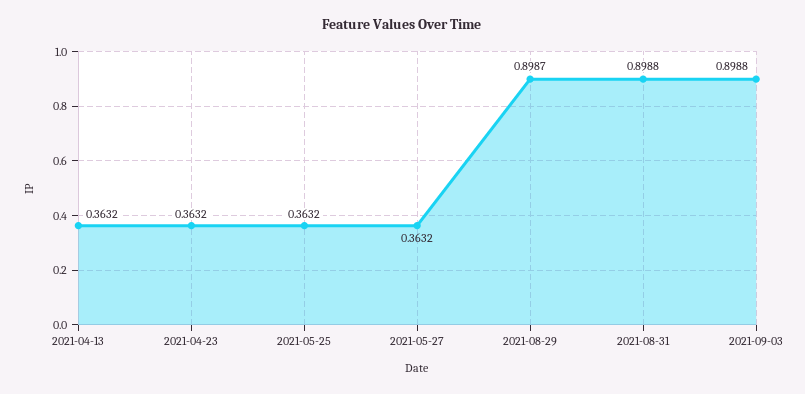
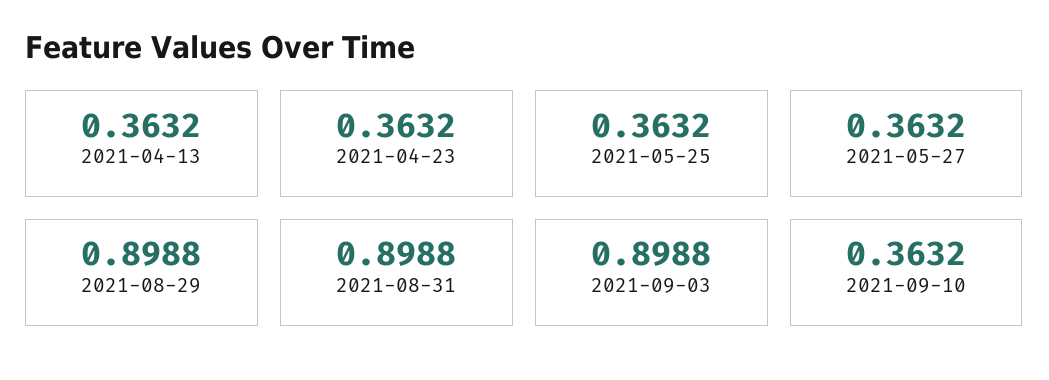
2021-08-29: 0.8987 -> 0.8988
2021-09-10: none -> 0.3632

